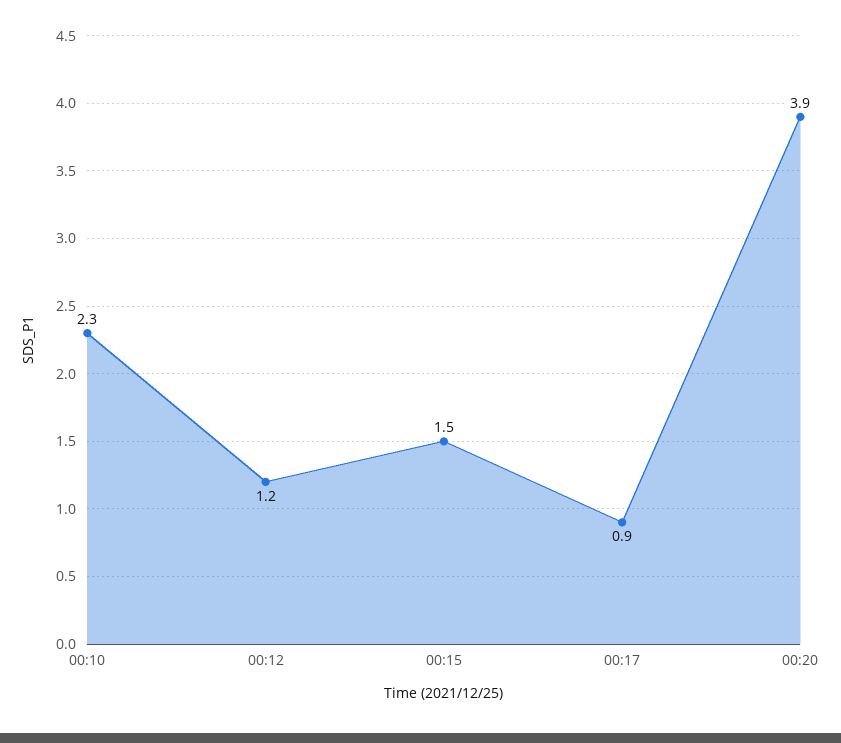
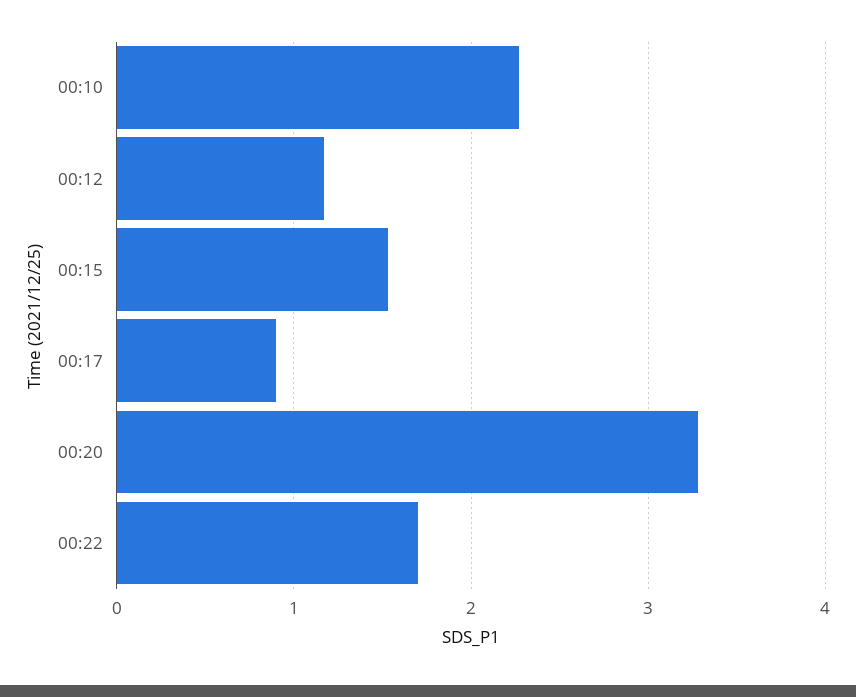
00:20: 3.9 -> 3.3
00:22: none -> 1.7

